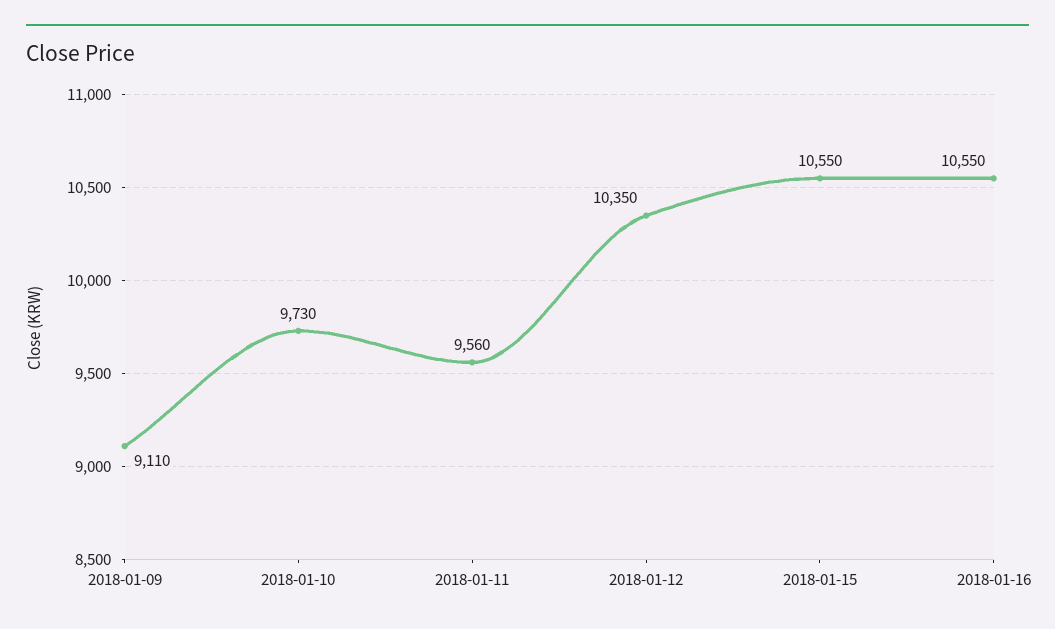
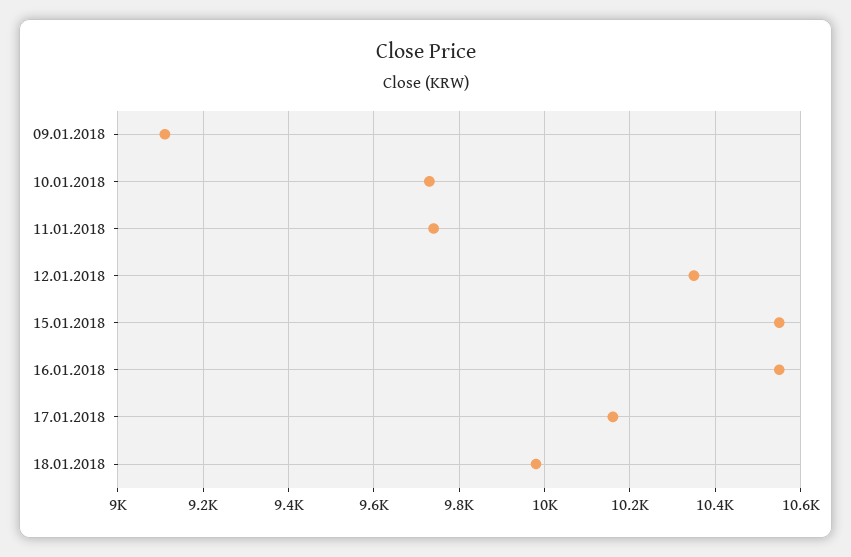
2018-01-11: 9560 -> 9740
17.01.2018: none -> 10160
18.01.2018: none -> 9980

